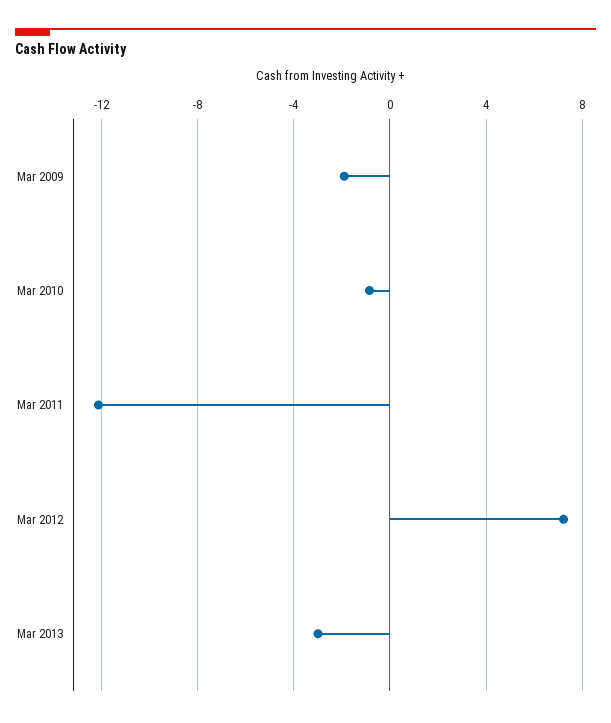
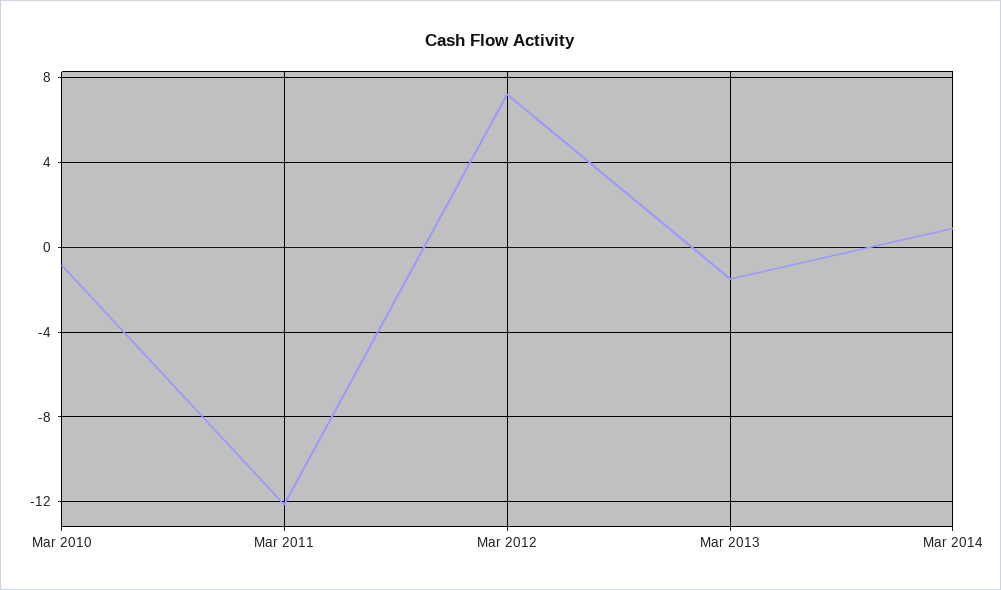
Mar 2009: -2 -> none
Mar 2013: -3 -> -1.5
Mar 2014: none -> 1

